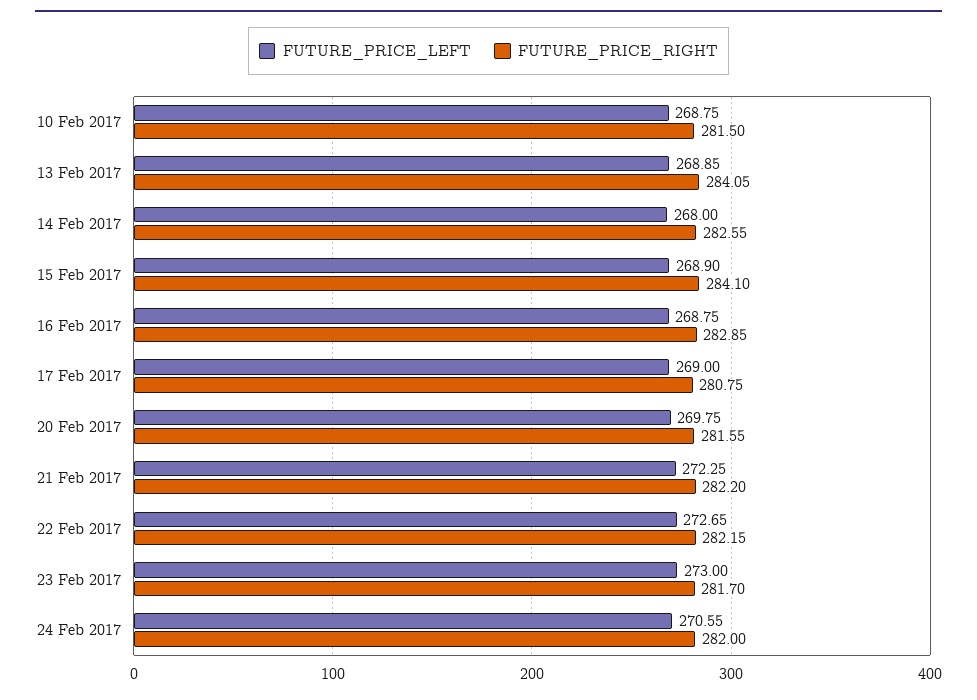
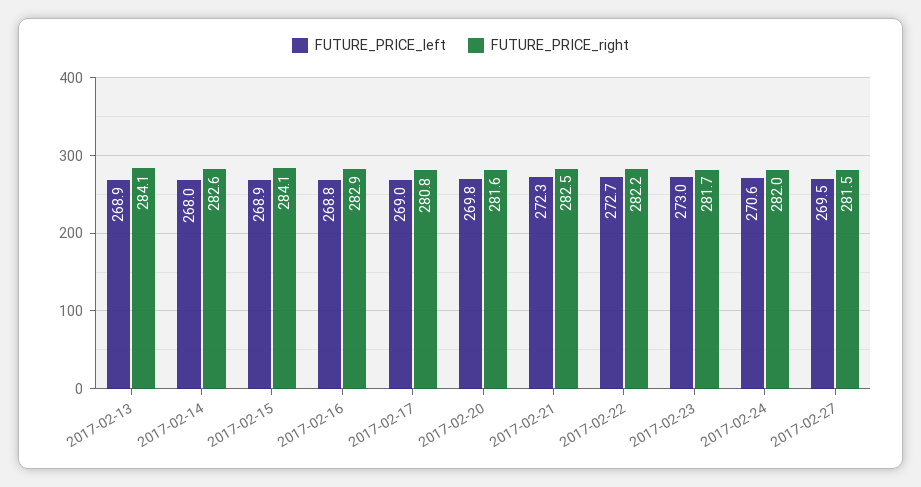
FUTURE_PRICE_LEFT, 10 Feb 2017: 268.75 -> none
FUTURE_PRICE_RIGHT, 10 Feb 2017: 281.5 -> none
FUTURE_PRICE_RIGHT, 21 Feb 2017: 282.2 -> 282.5
FUTURE_PRICE_LEFT, 2017-02-27: none -> 269.5
FUTURE_PRICE_RIGHT, 2017-02-27: none -> 281.5

